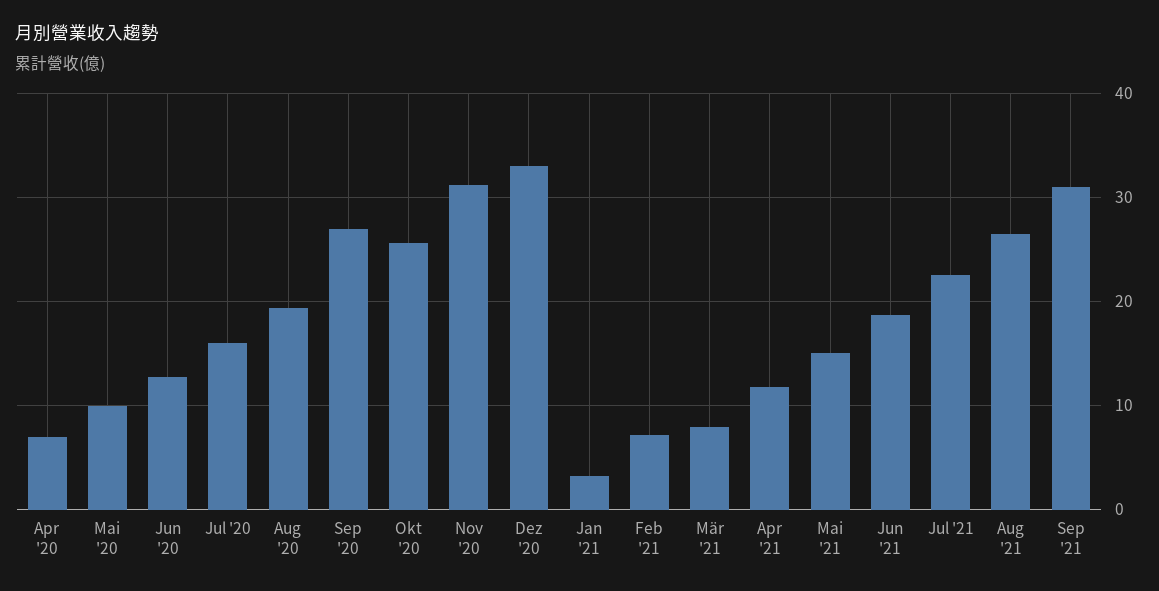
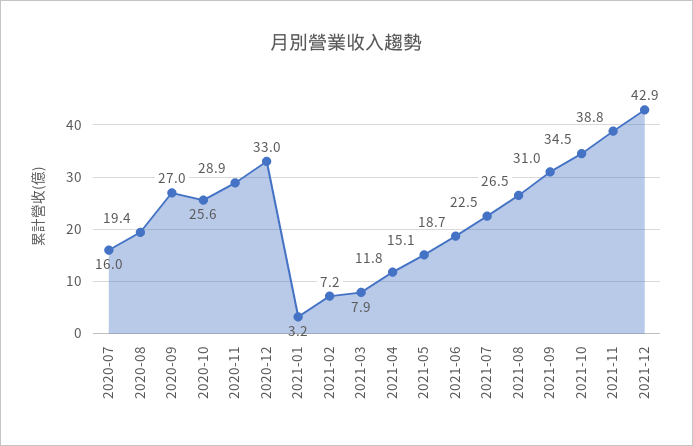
Apr '20: 7 -> none
Mai '20: 10 -> none
Jun '20: 13 -> none
Nov '20: 31 -> 28.9
2021-10: none -> 34.5
2021-11: none -> 38.8
2021-12: none -> 42.9

